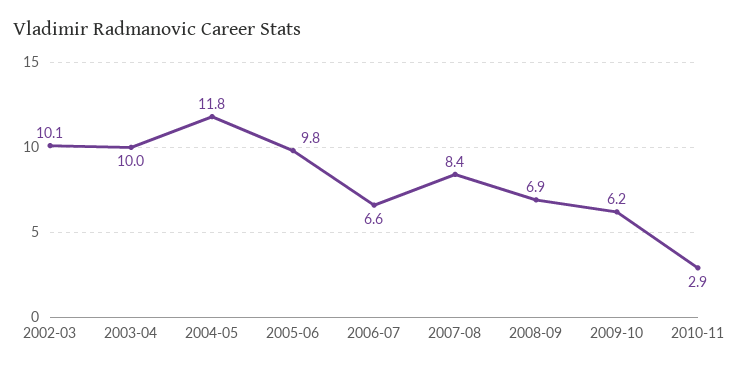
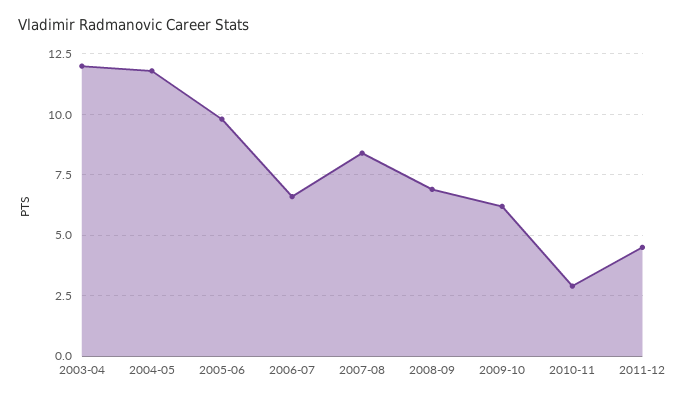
2002-03: 10.1 -> none
2003-04: 10 -> 12
2011-12: none -> 4.5

